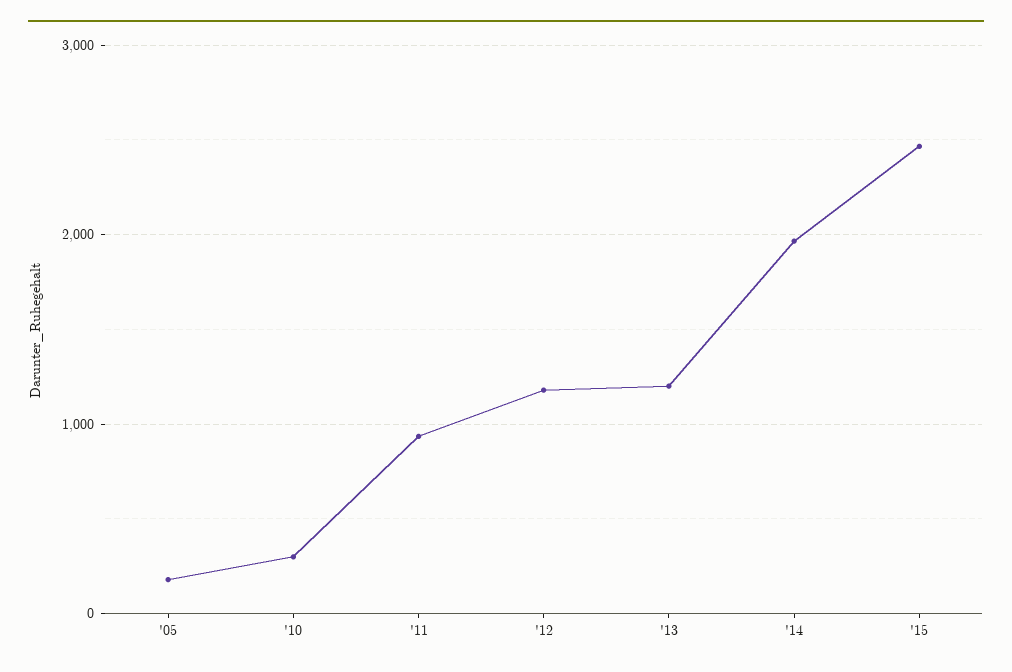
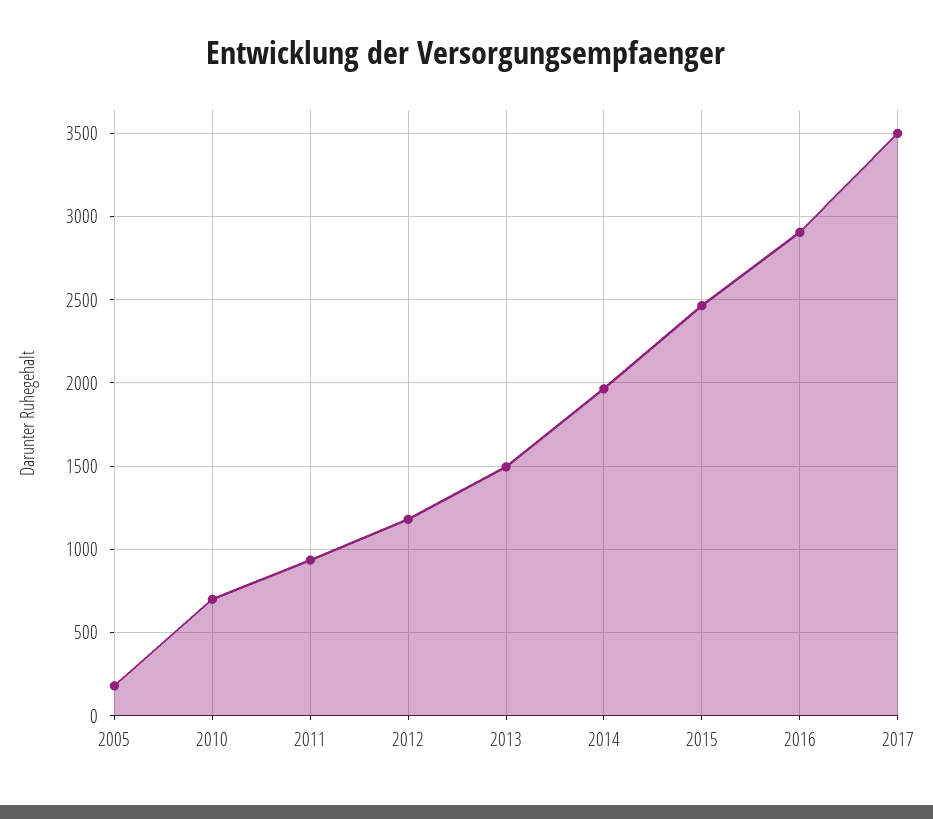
'10: 300 -> 700
'13: 1200 -> 1500
2016: none -> 2900
2017: none -> 3500

